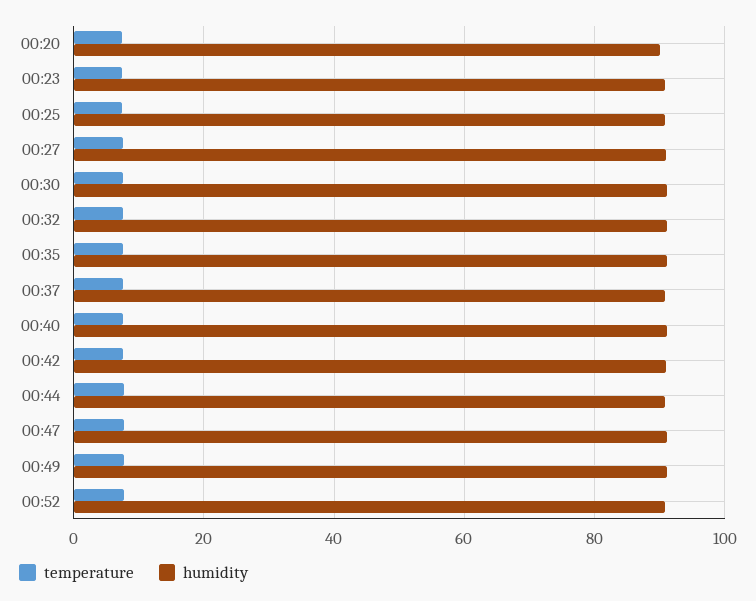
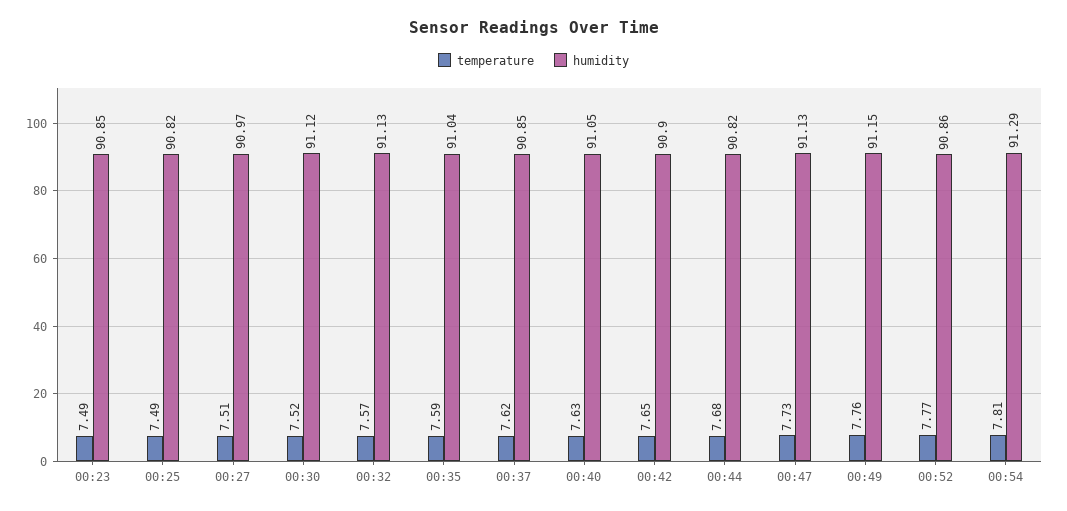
temperature, 00:20: 8 -> none
humidity, 00:20: 90 -> none
temperature, 00:54: none -> 7.81
humidity, 00:54: none -> 91.29

